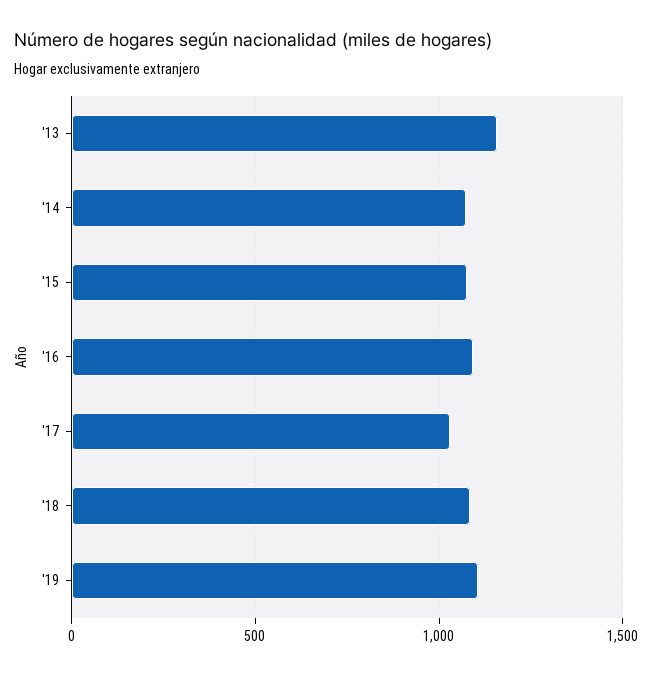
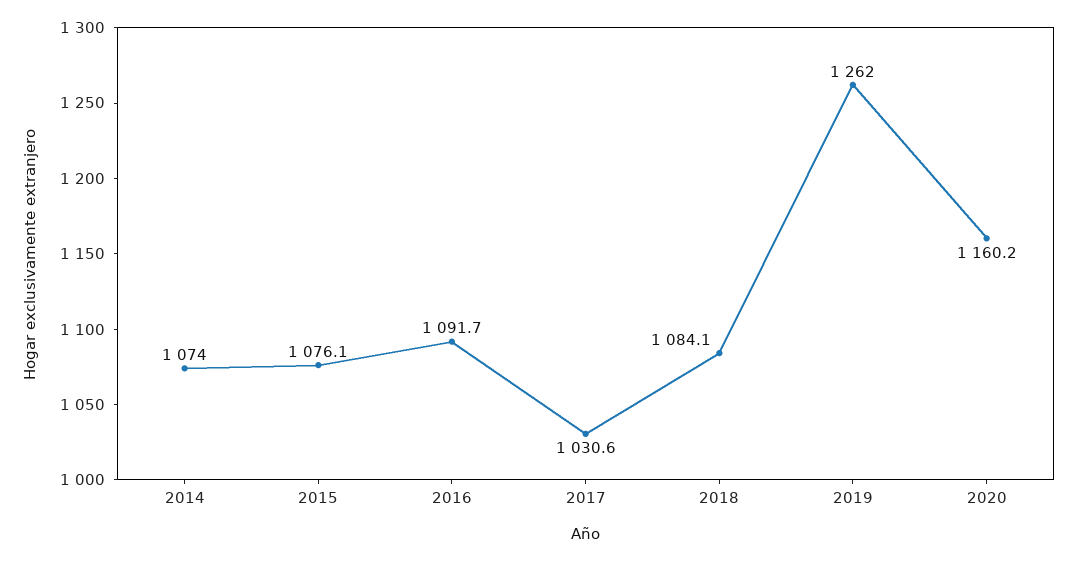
'13: 1150 -> none
'19: 1100 -> 1262
2020: none -> 1160.2

